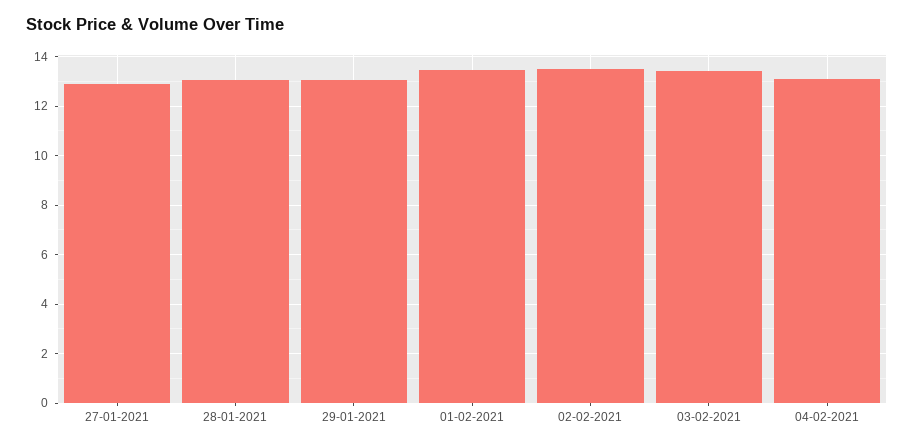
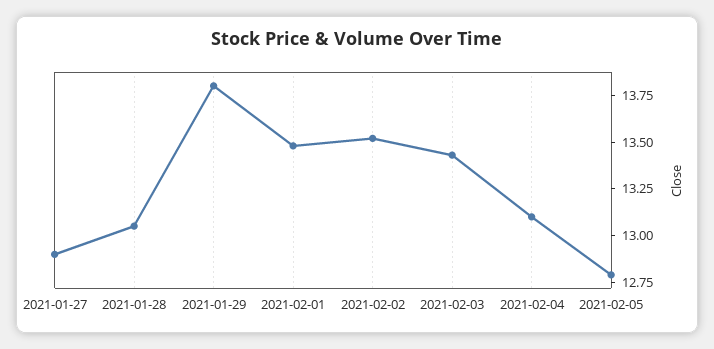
29-01-2021: 13 -> 13.8
2021-02-05: none -> 12.8

